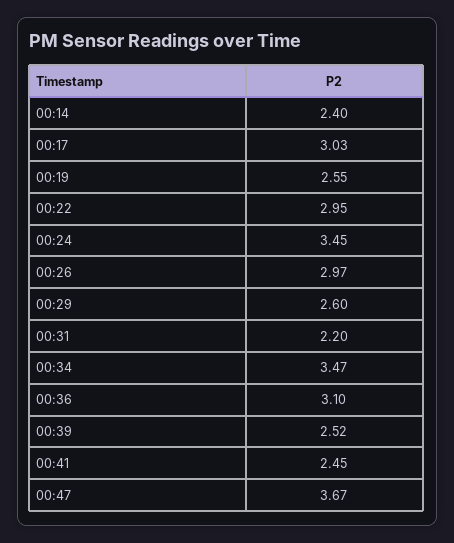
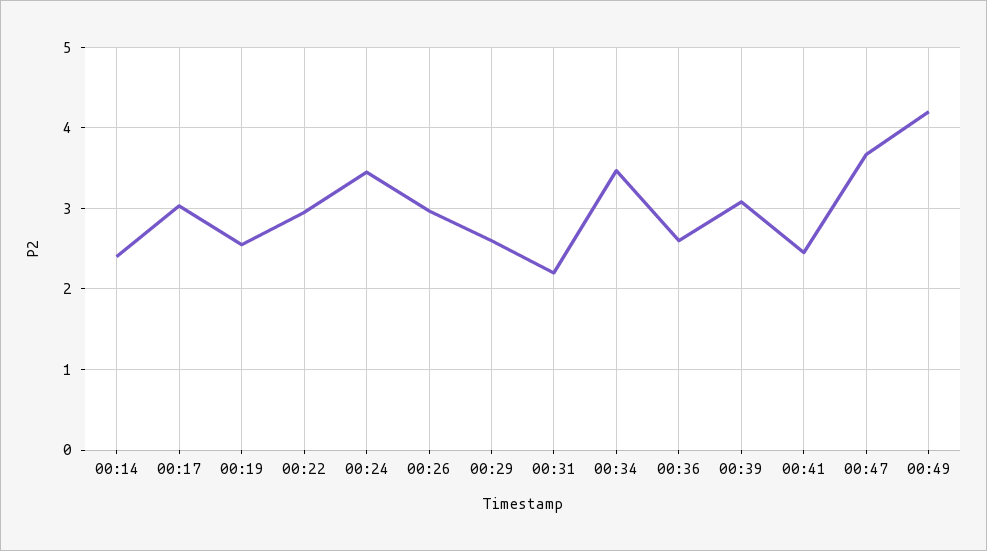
00:36: 3.1 -> 2.6
00:39: 2.52 -> 3.1
00:49: none -> 4.2

